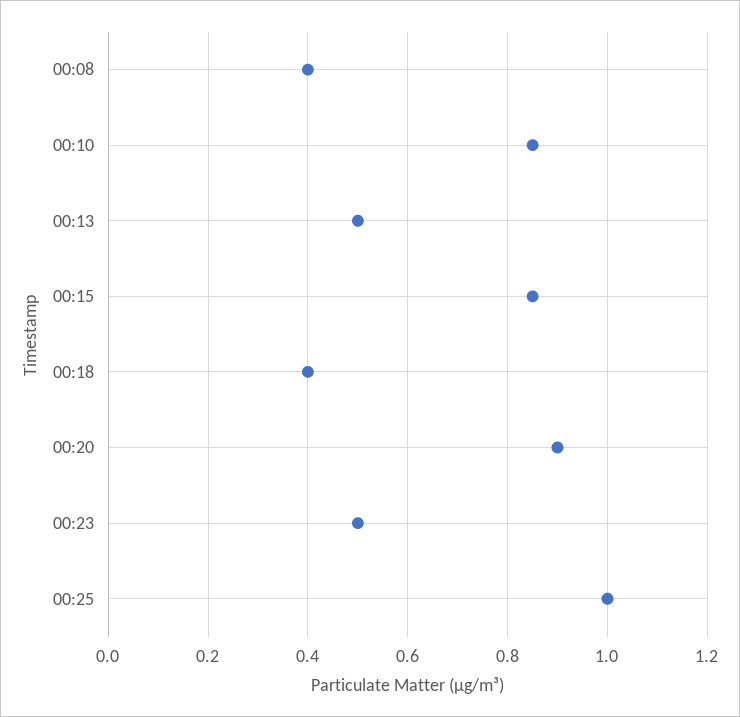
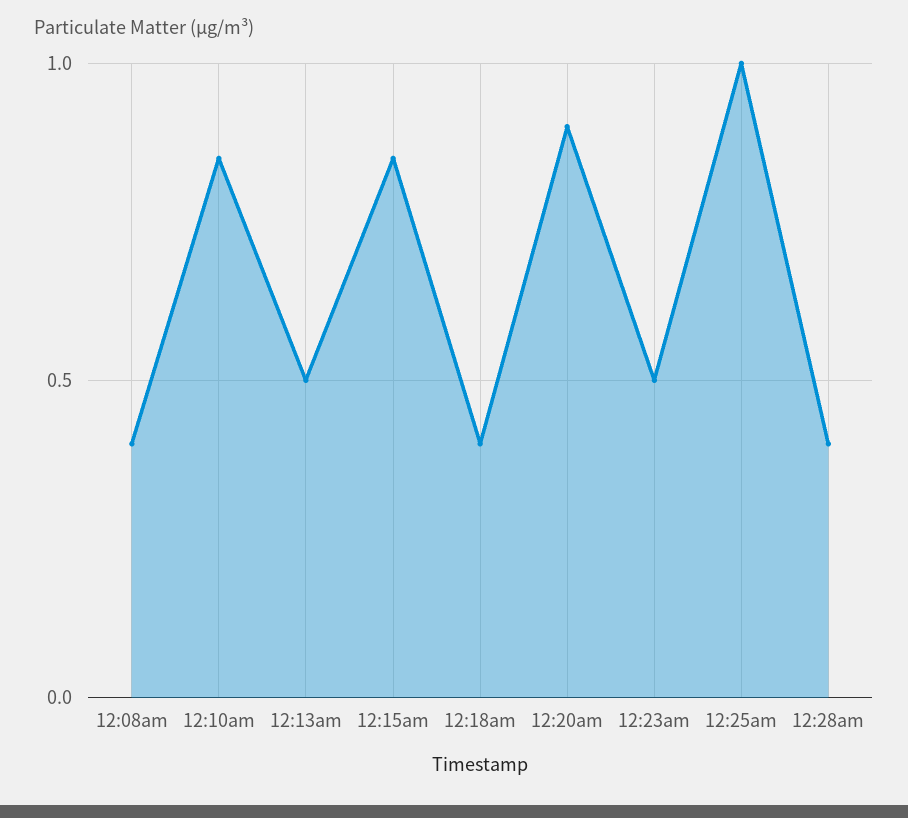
12:28am: none -> 0.4

